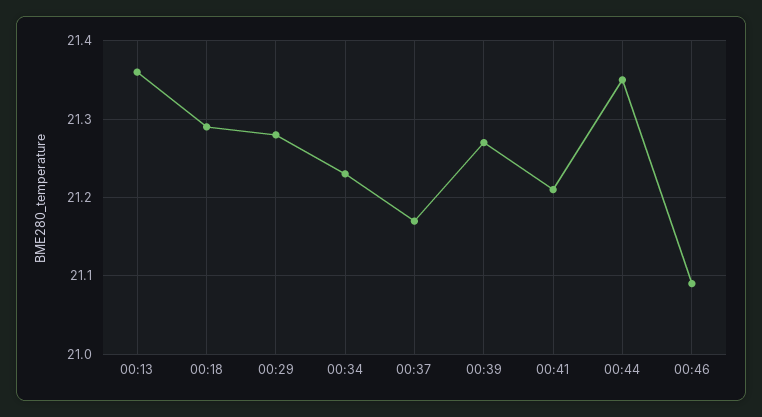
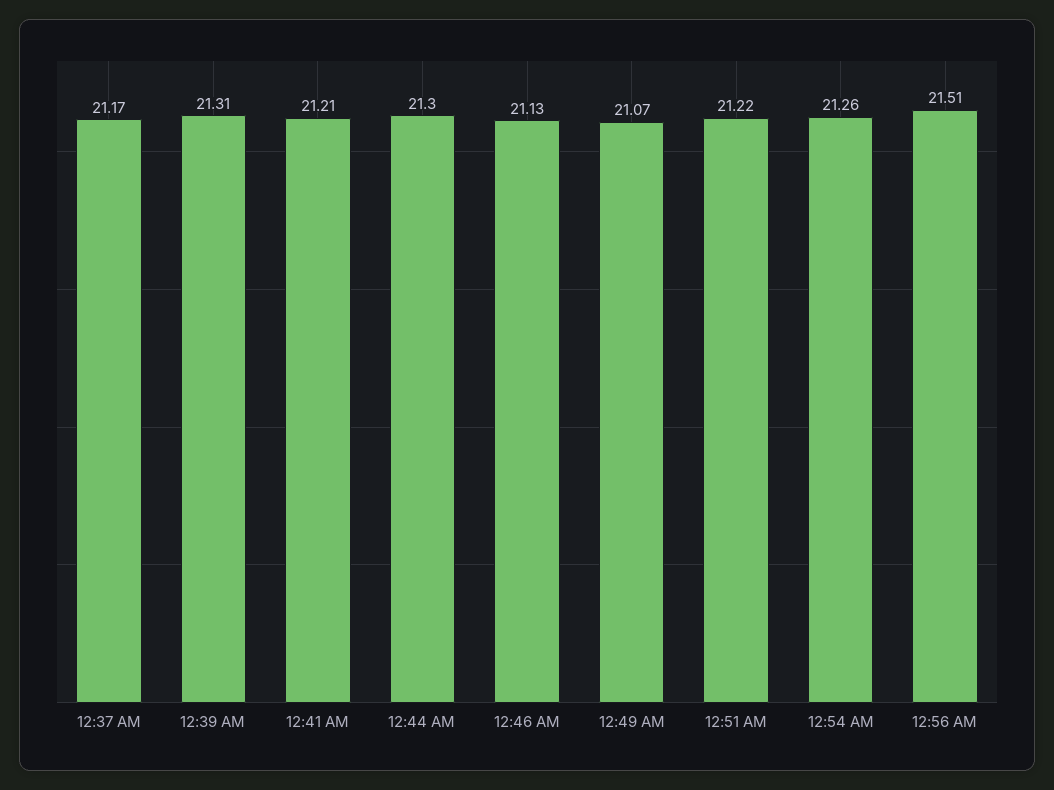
00:13: 21.36 -> none
00:18: 21.29 -> none
00:29: 21.28 -> none
00:34: 21.23 -> none
00:39: 21.27 -> 21.31
00:44: 21.35 -> 21.3
00:46: 21.09 -> 21.13
12:49 AM: none -> 21.07
12:51 AM: none -> 21.22
12:54 AM: none -> 21.26
12:56 AM: none -> 21.51

